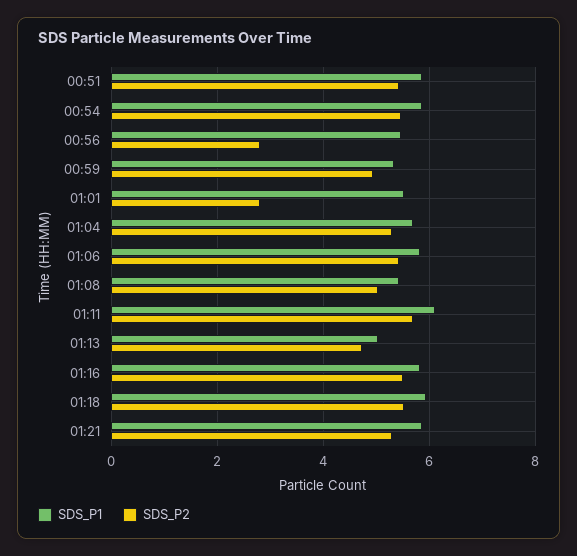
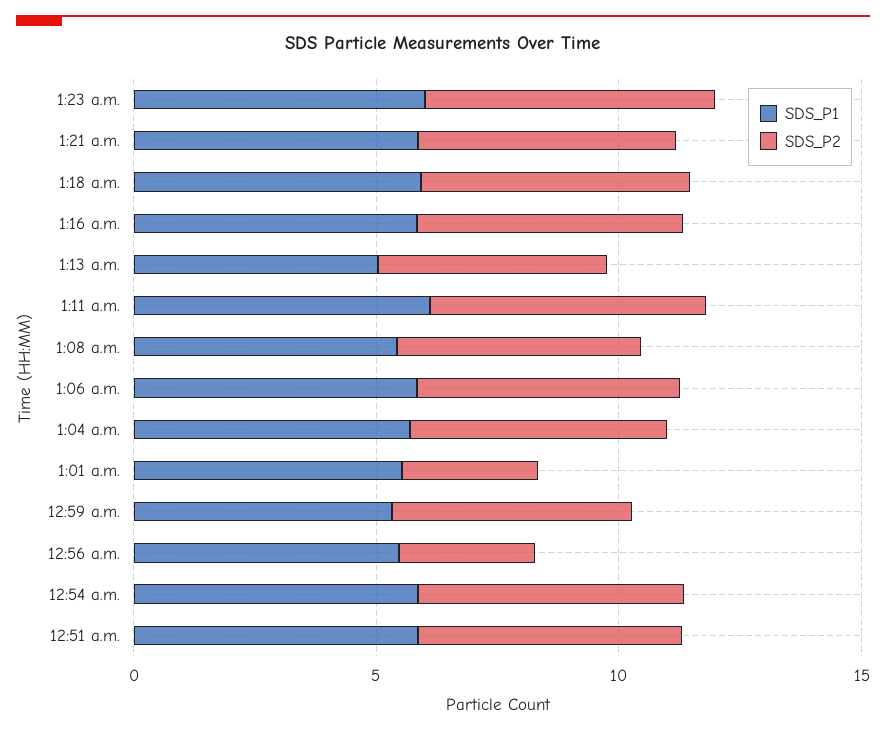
SDS_P1, 1:23 a.m.: none -> 6
SDS_P2, 1:23 a.m.: none -> 6

